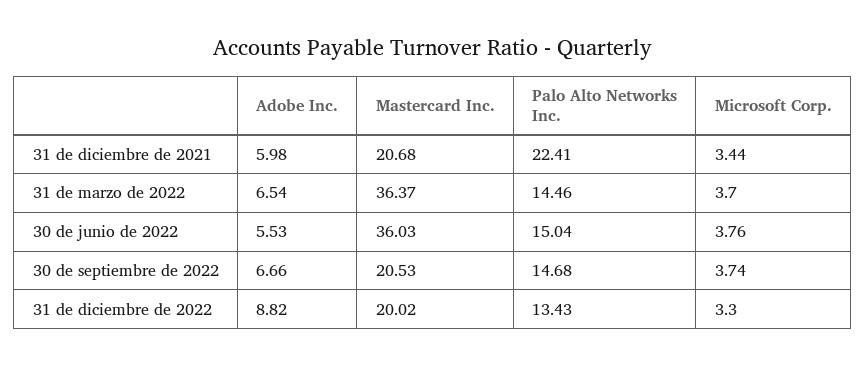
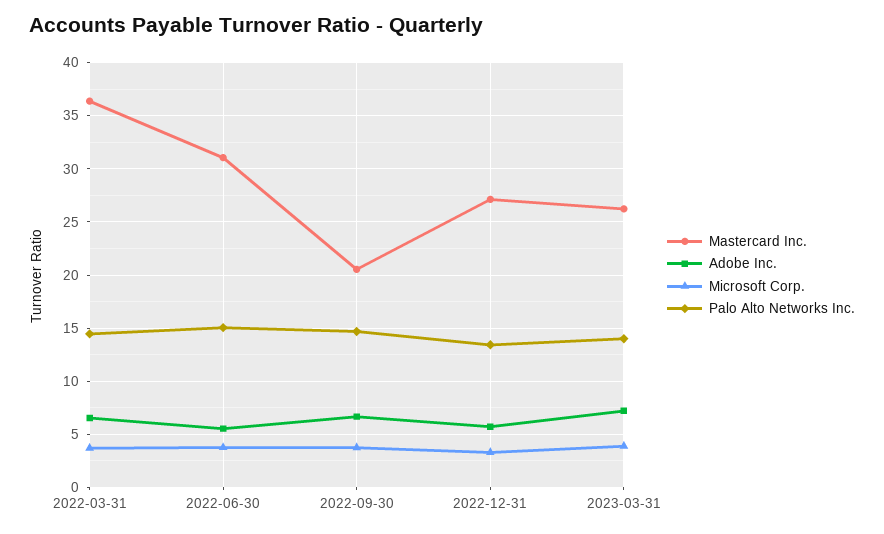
Adobe Inc., 31 de diciembre de 2021: 5.98 -> none
Mastercard Inc., 31 de diciembre de 2021: 20.68 -> none
Palo Alto Networks Inc., 31 de diciembre de 2021: 22.41 -> none
Microsoft Corp., 31 de diciembre de 2021: 3.44 -> none
Mastercard Inc., 30 de junio de 2022: 36.03 -> 31
Adobe Inc., 31 de diciembre de 2022: 8.82 -> 6
Mastercard Inc., 31 de diciembre de 2022: 20.02 -> 27
Mastercard Inc., 2023-03-31: none -> 26
Adobe Inc., 2023-03-31: none -> 7
Microsoft Corp., 2023-03-31: none -> 4
Palo Alto Networks Inc., 2023-03-31: none -> 14

